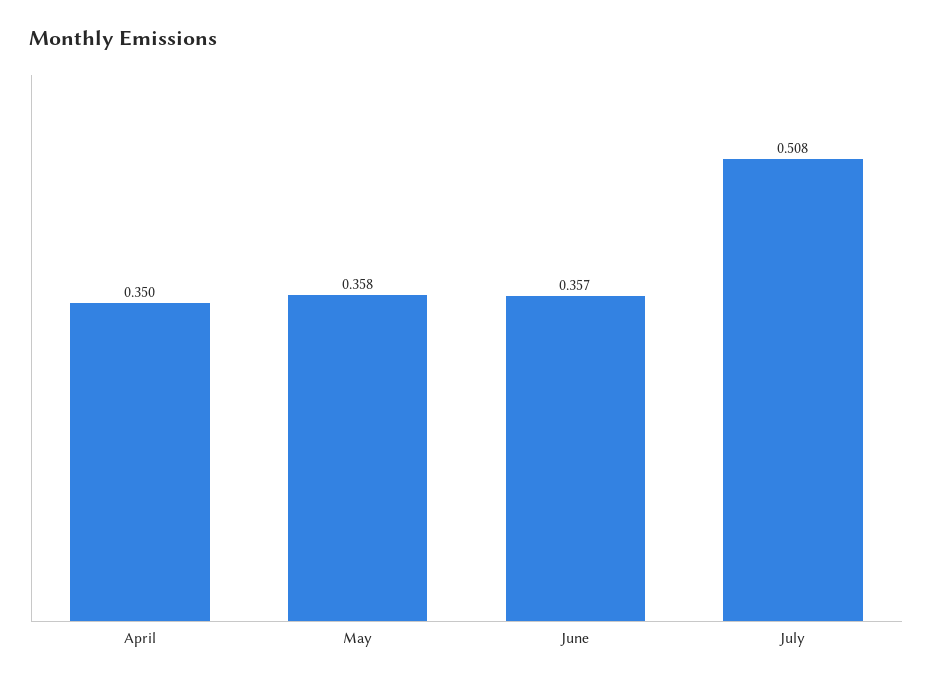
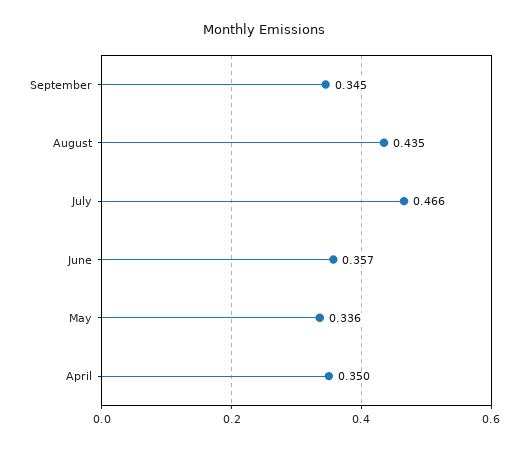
May: 0.358 -> 0.336
July: 0.508 -> 0.466
September: none -> 0.345
August: none -> 0.435

